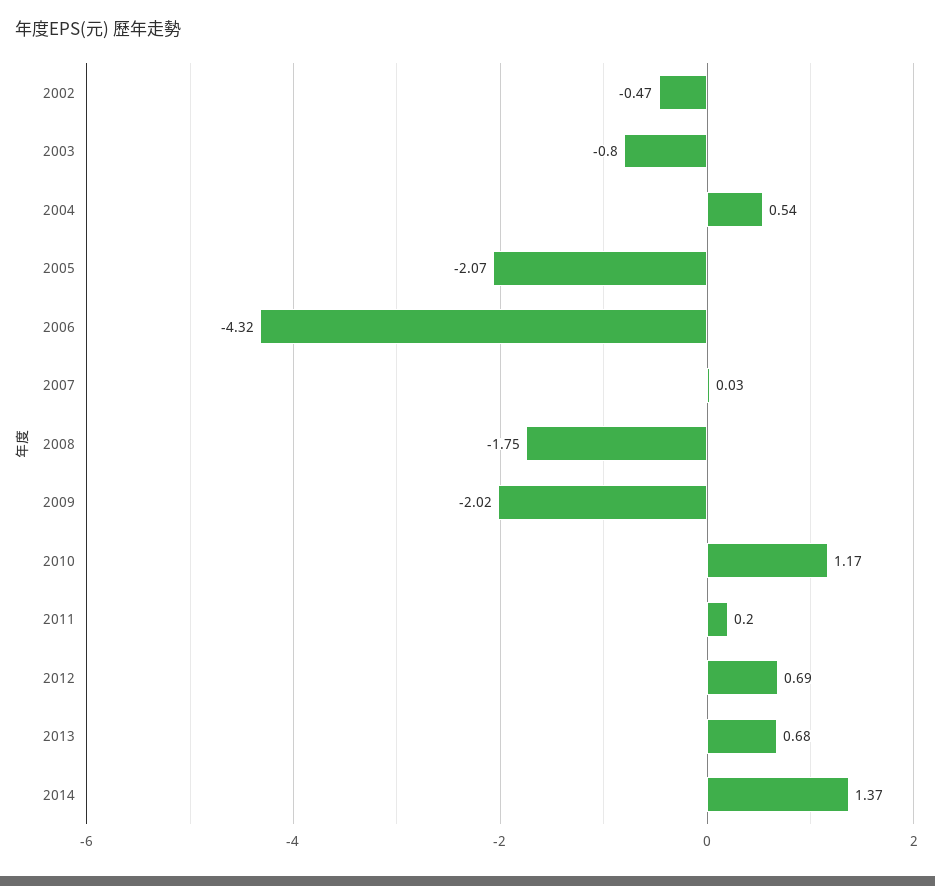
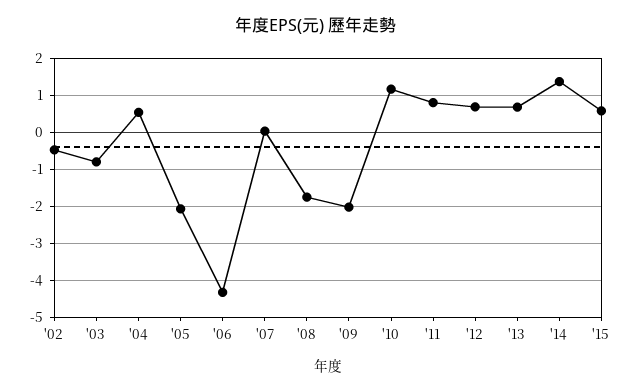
2011: 0.2 -> 0.8
'15: none -> 0.6

